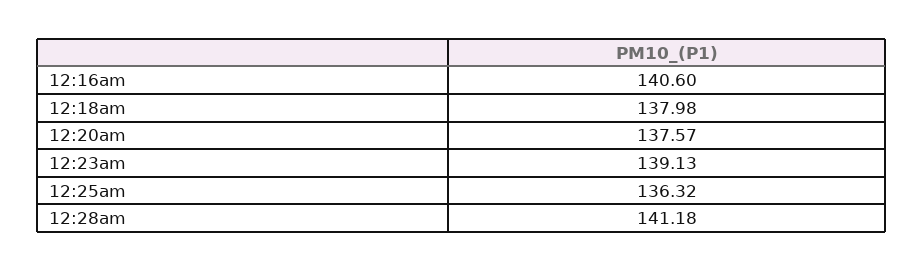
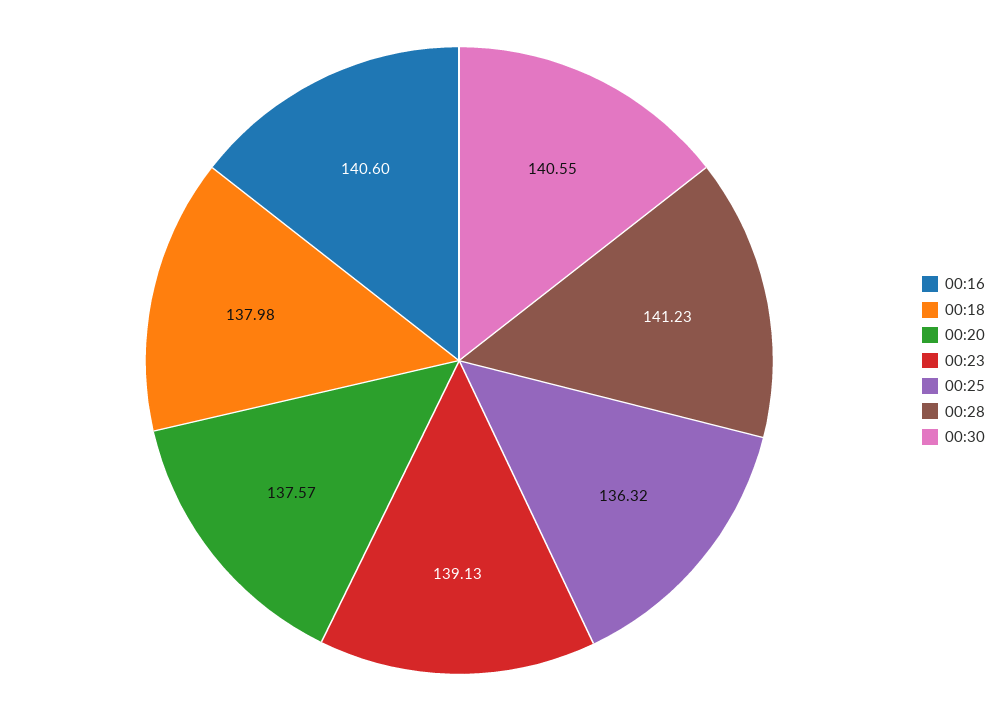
12:28am: 141.18 -> 141.23
00:30: none -> 140.55

